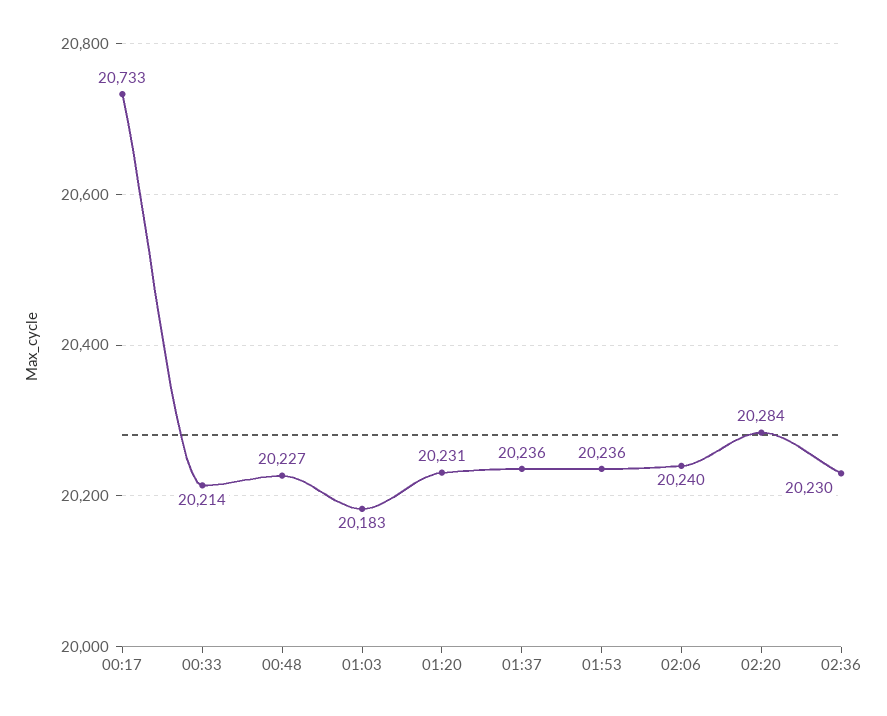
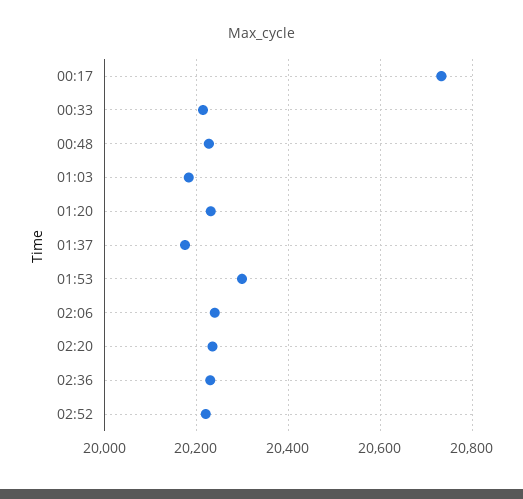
01:37: 20236 -> 20180
01:53: 20236 -> 20300
02:20: 20284 -> 20240
02:52: none -> 20220

